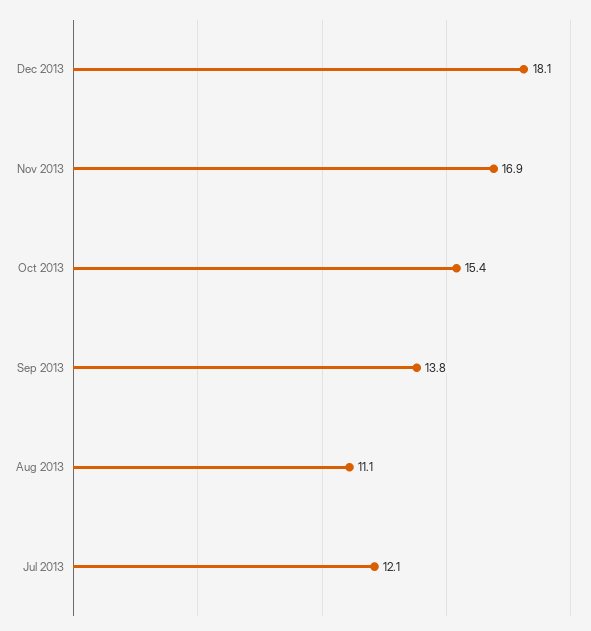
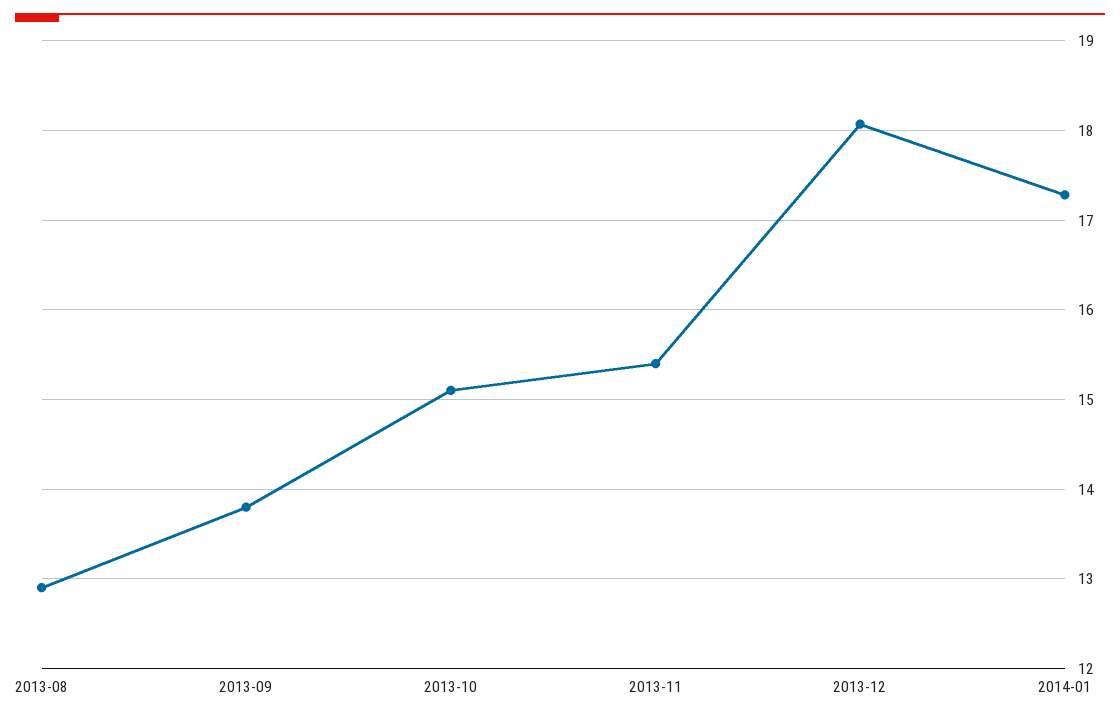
Nov 2013: 16.9 -> 15.4
Oct 2013: 15.4 -> 15.1
Aug 2013: 11.1 -> 12.9
Jul 2013: 12.1 -> none
2014-01: none -> 17.3

